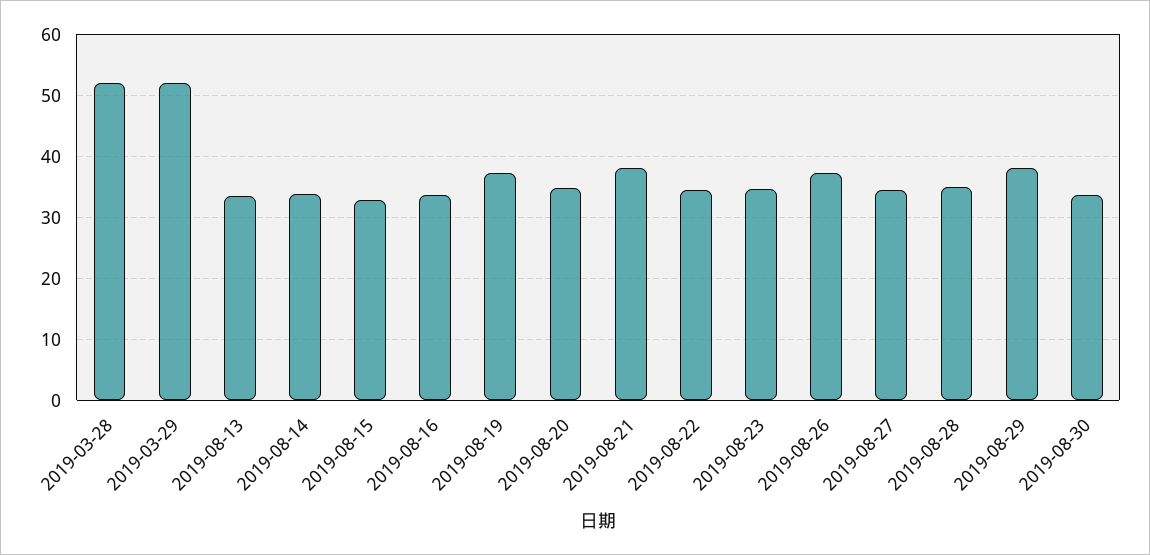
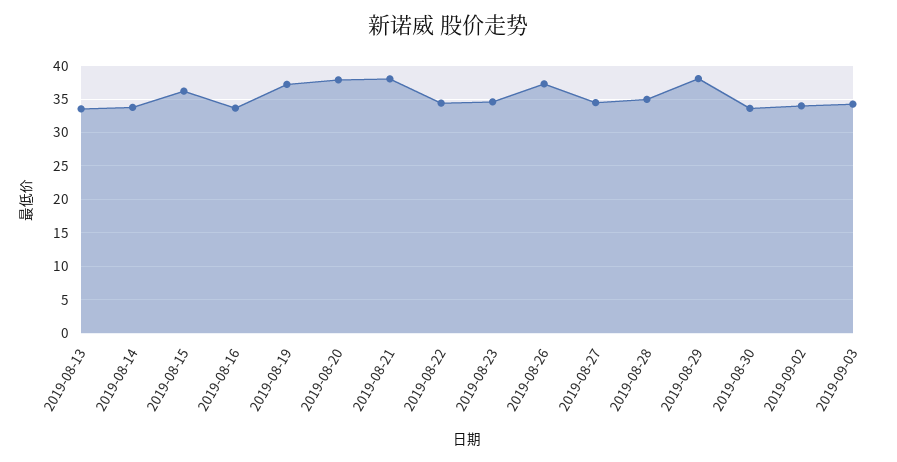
2019-03-28: 52 -> none
2019-03-29: 52 -> none
2019-08-15: 33 -> 36
2019-08-20: 35 -> 38
2019-09-02: none -> 34
2019-09-03: none -> 34

